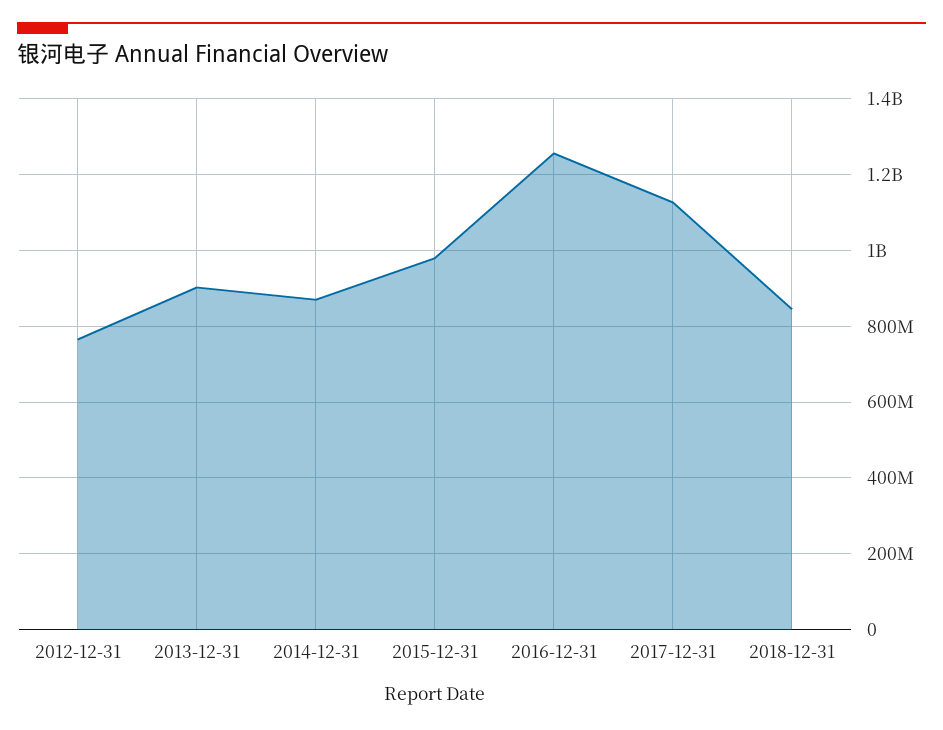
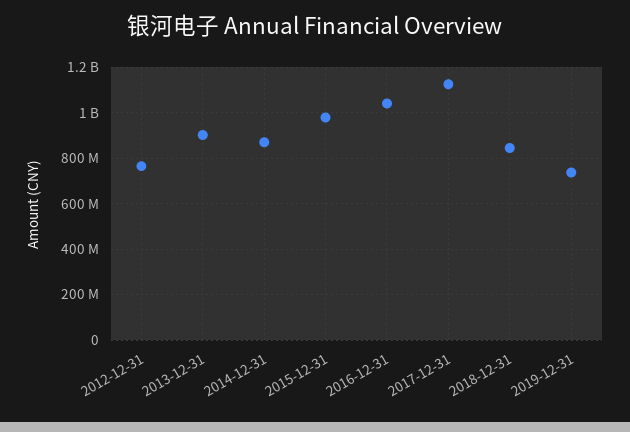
2016-12-31: 1260000000 -> 1050000000
2019-12-31: none -> 750000000

